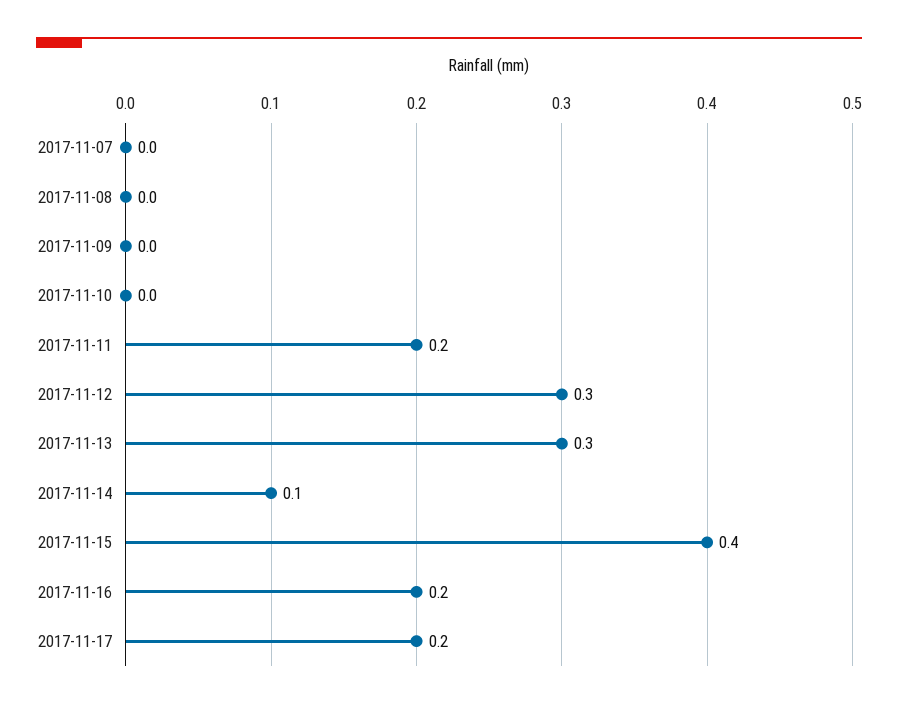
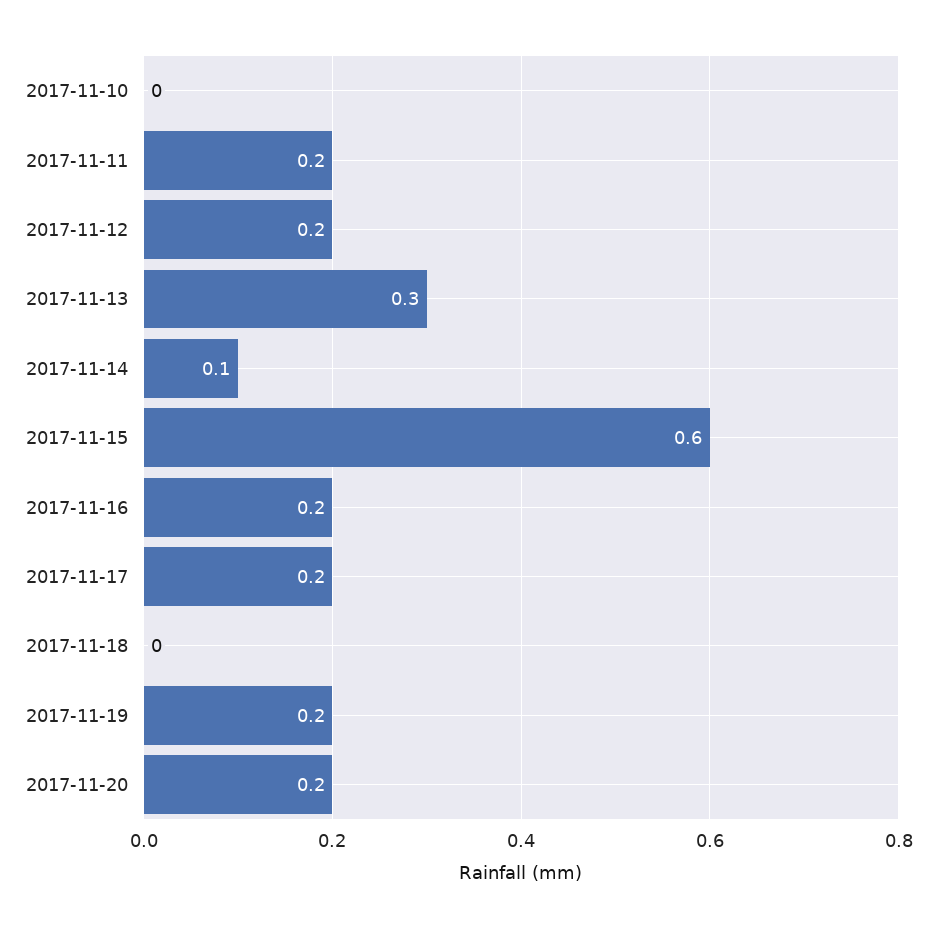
2017-11-07: 0 -> none
2017-11-08: 0 -> none
2017-11-09: 0 -> none
2017-11-12: 0.3 -> 0.2
2017-11-15: 0.4 -> 0.6
2017-11-18: none -> 0
2017-11-19: none -> 0.2
2017-11-20: none -> 0.2

